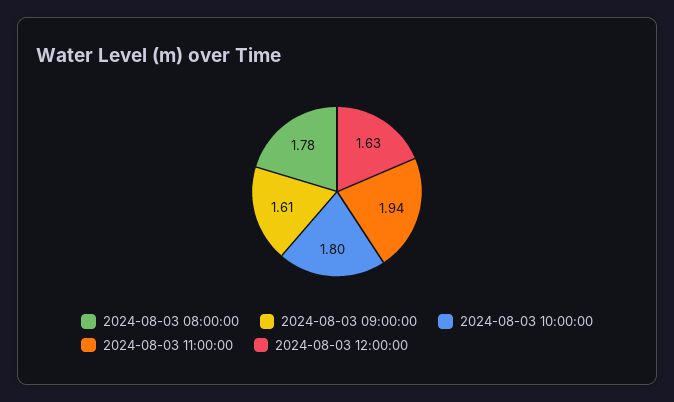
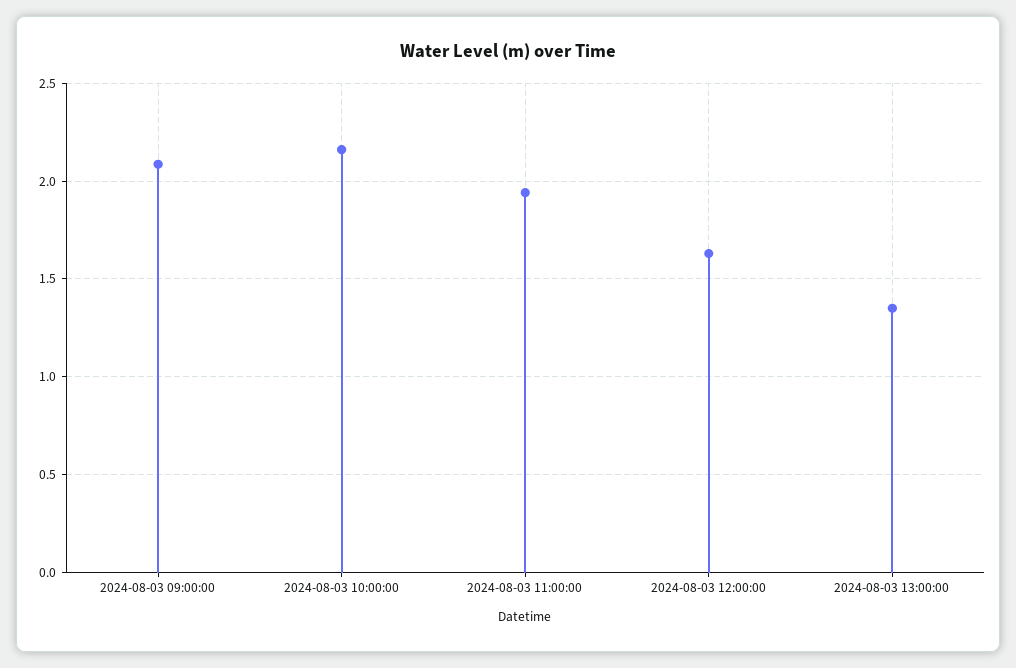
2024-08-03 08:00:00: 1.78 -> none
2024-08-03 09:00:00: 1.61 -> 2.1
2024-08-03 10:00:00: 1.8 -> 2.15
2024-08-03 13:00:00: none -> 1.35

